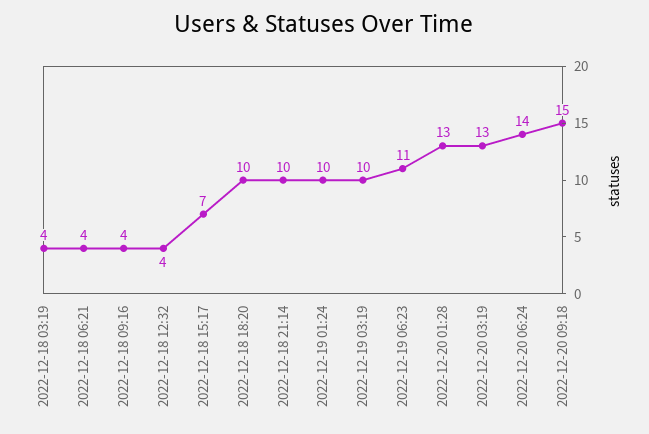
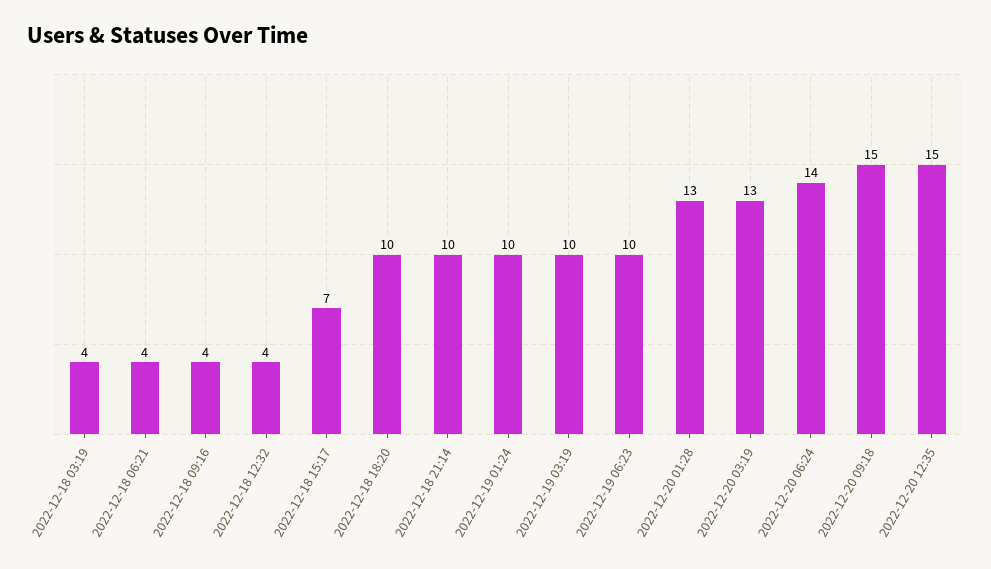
2022-12-19 06:23: 11 -> 10
2022-12-20 12:35: none -> 15

